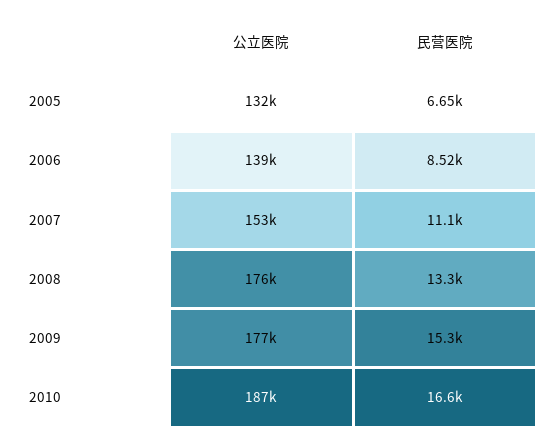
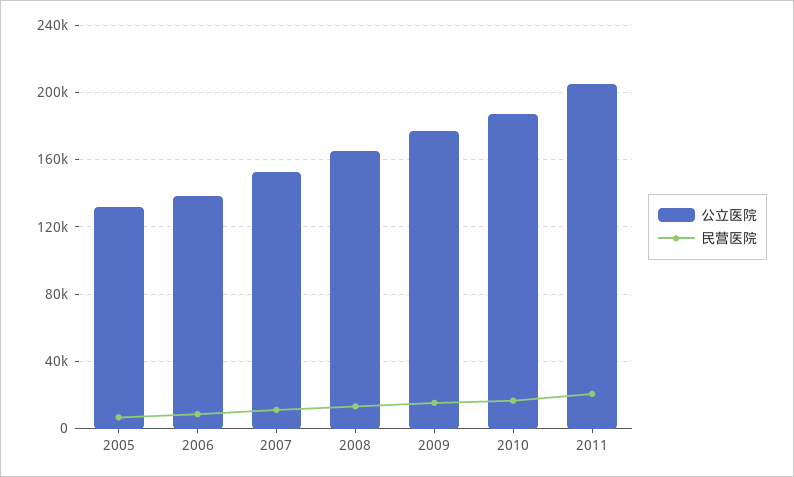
公立医院, 2008: 176000 -> 165000
公立医院, 2011: none -> 205000
民营医院, 2011: none -> 20000

